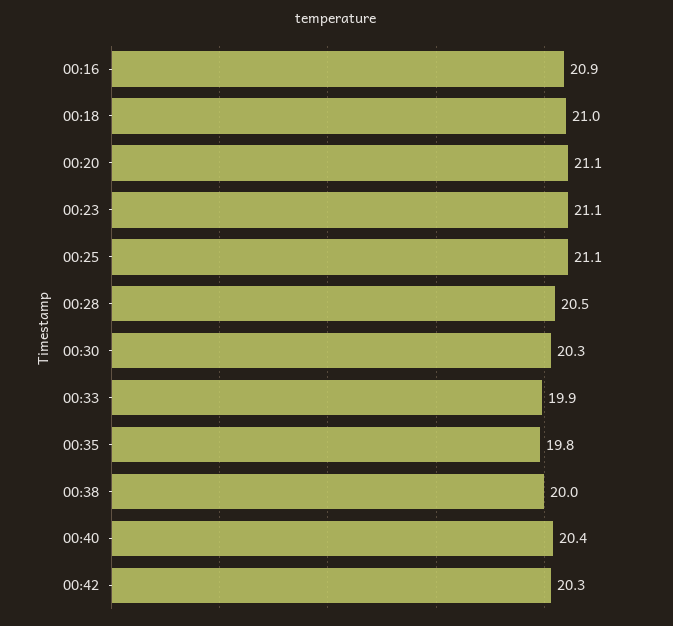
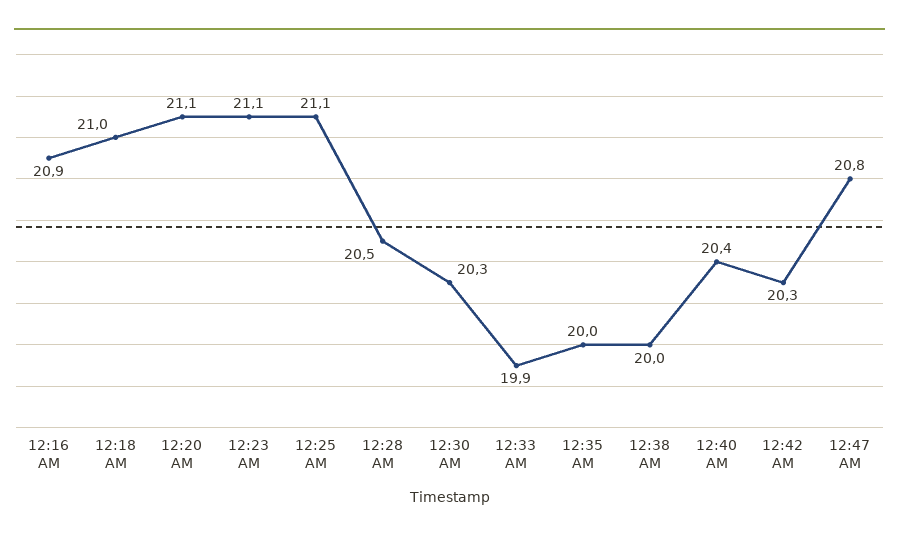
00:35: 19.8 -> 20
12:47 AM: none -> 20.8

